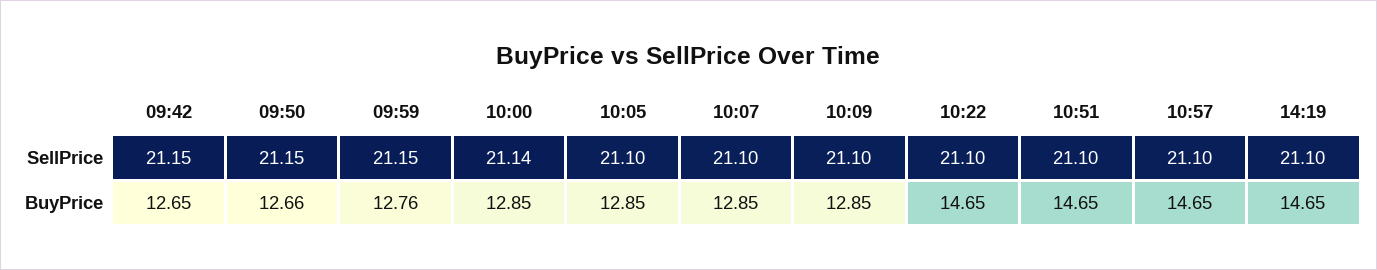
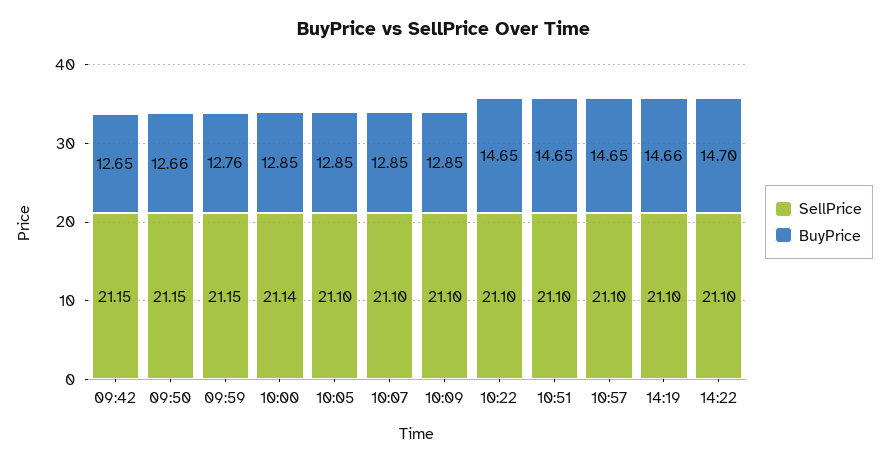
BuyPrice, 14:19: 14.65 -> 14.66
SellPrice, 14:22: none -> 21.1
BuyPrice, 14:22: none -> 14.7

